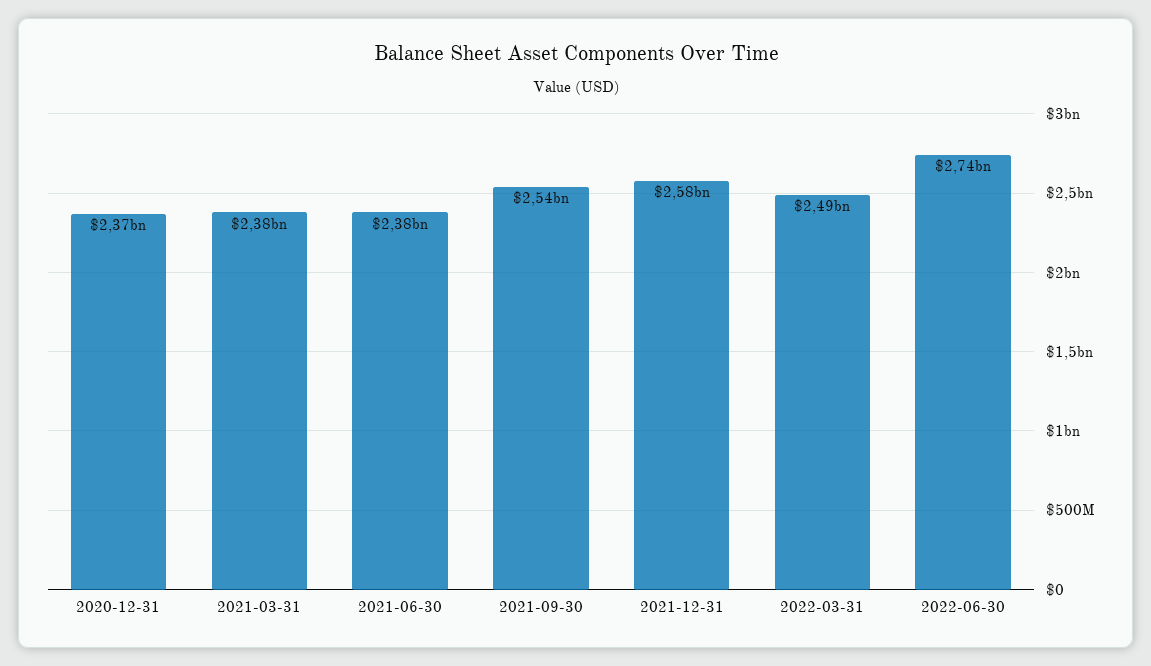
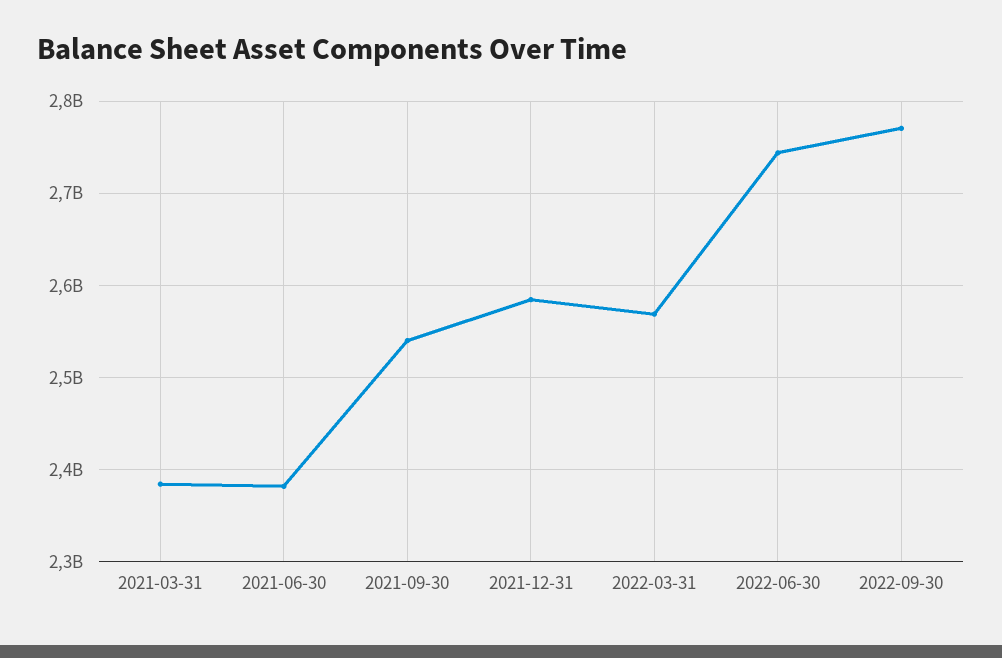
2020-12-31: 2370000000 -> none
2022-03-31: 2490000000 -> 2570000000
2022-09-30: none -> 2770000000

